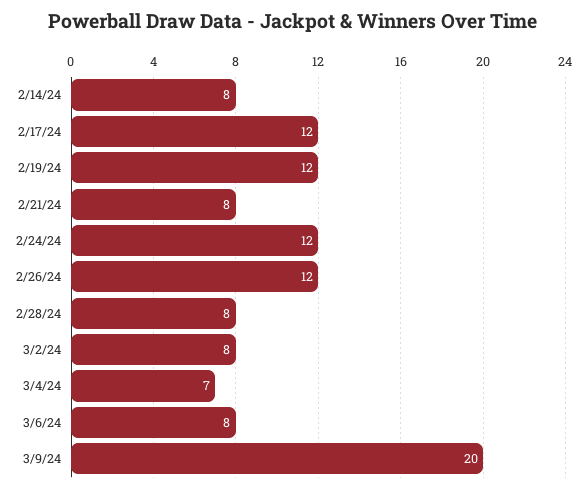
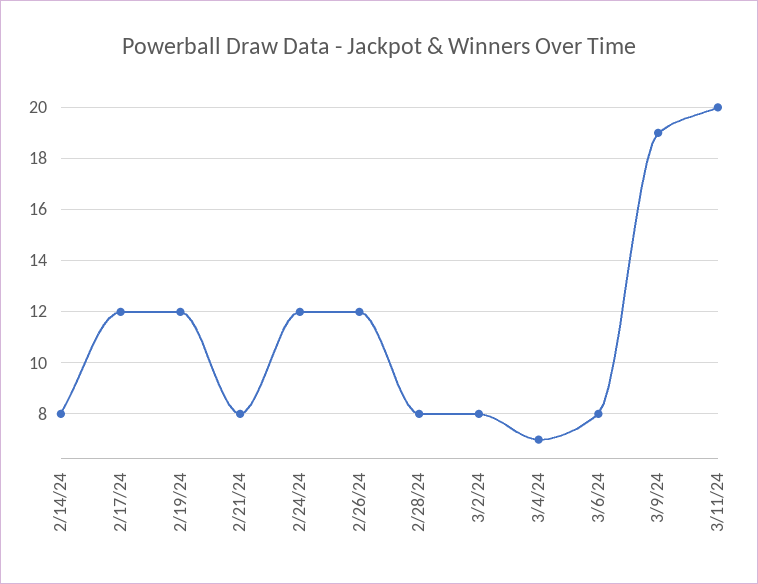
3/9/24: 20 -> 19
3/11/24: none -> 20

